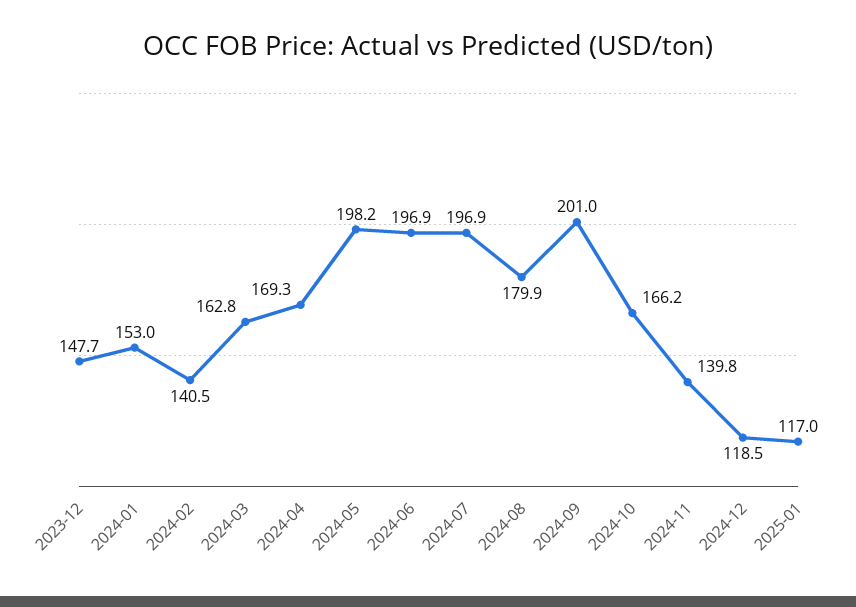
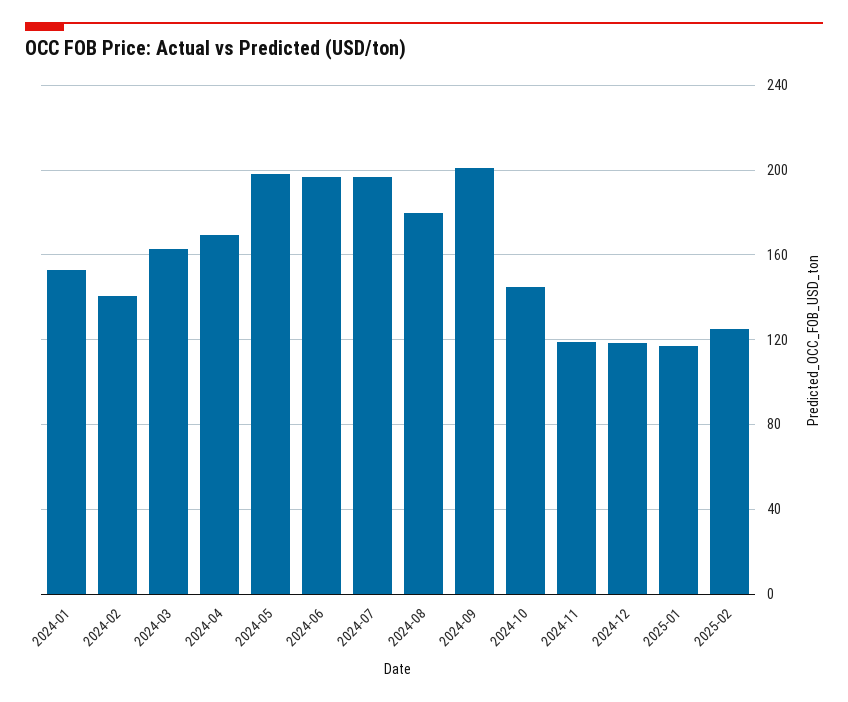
2023-12: 147.7 -> none
2024-10: 166.2 -> 145
2024-11: 139.8 -> 120
2025-02: none -> 125

